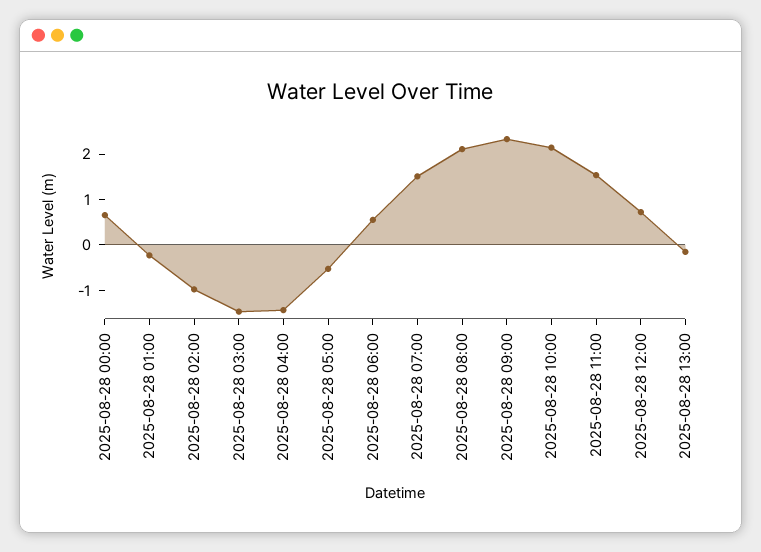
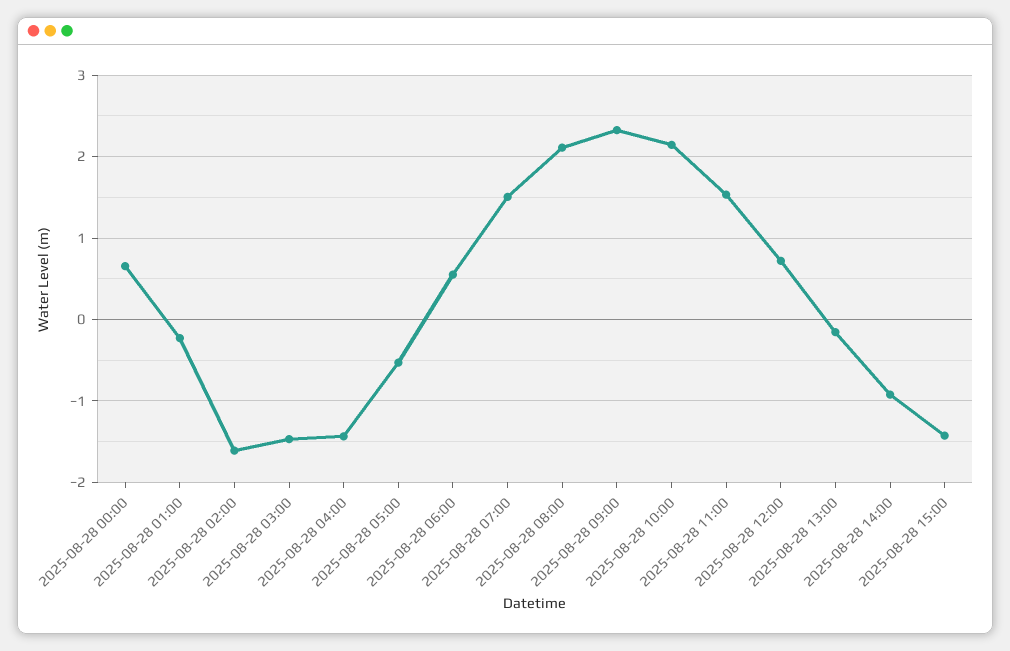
2025-08-28 02:00: -1 -> -1.6
2025-08-28 14:00: none -> -0.9
2025-08-28 15:00: none -> -1.4

